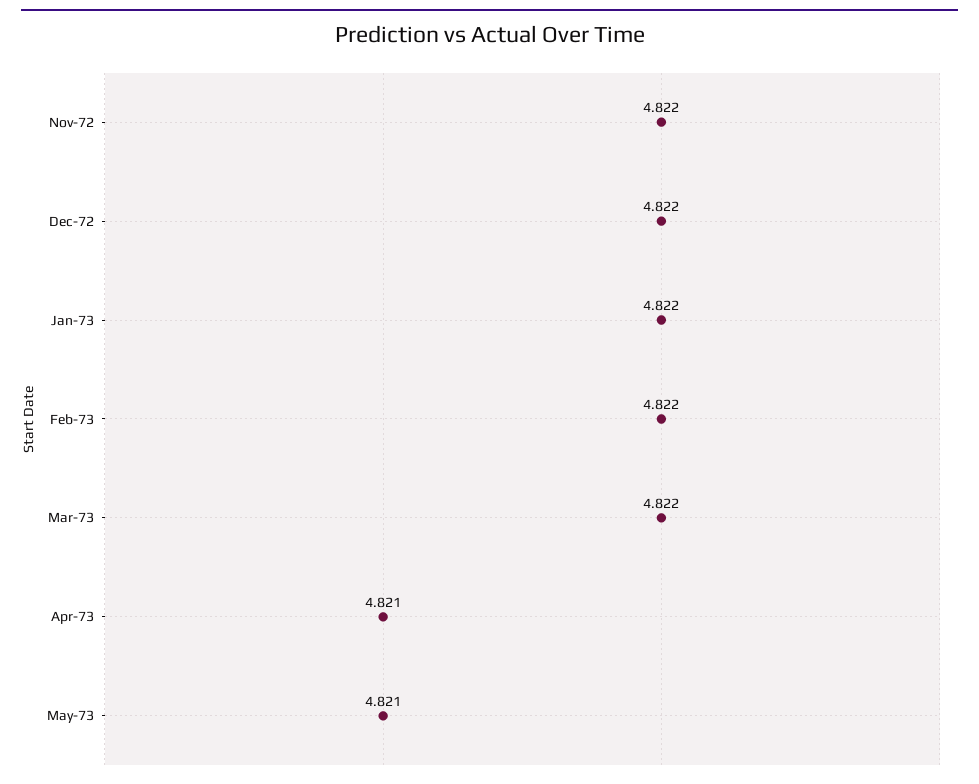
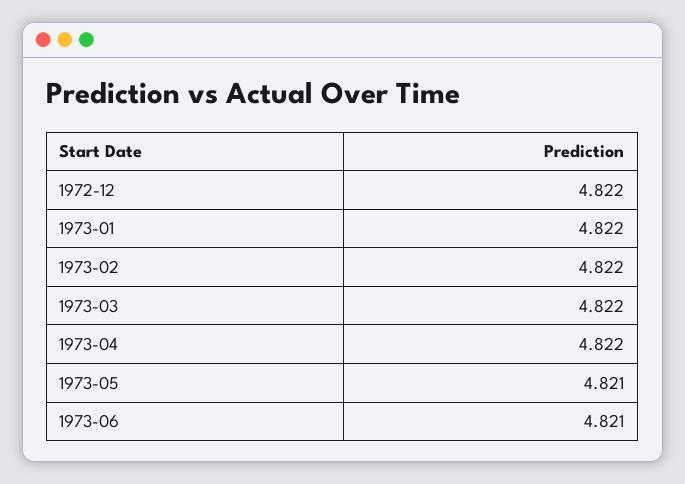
Nov-72: 4.822 -> none
Apr-73: 4.821 -> 4.822
1973-06: none -> 4.821

